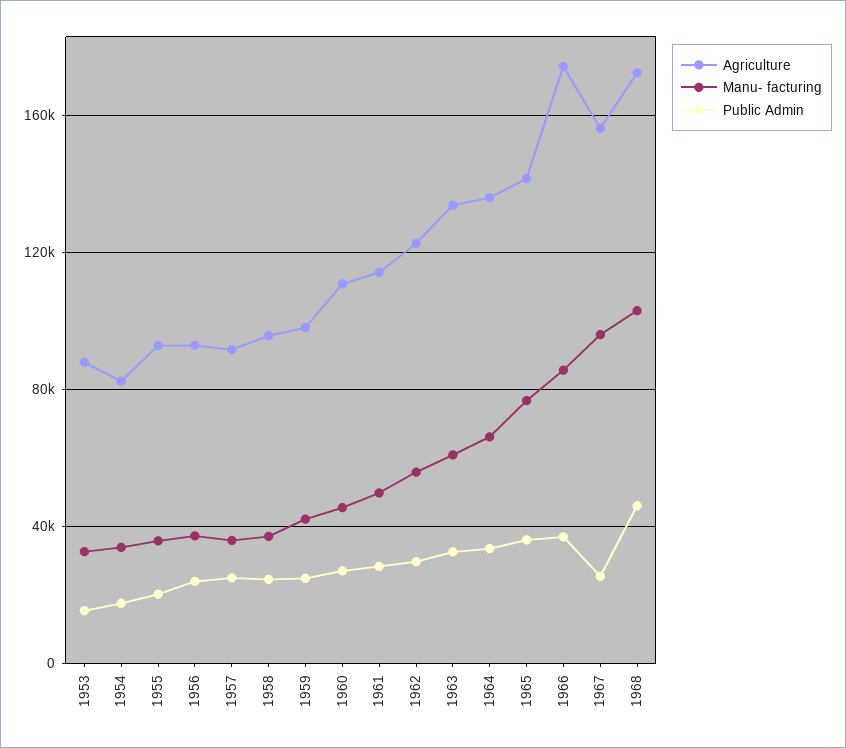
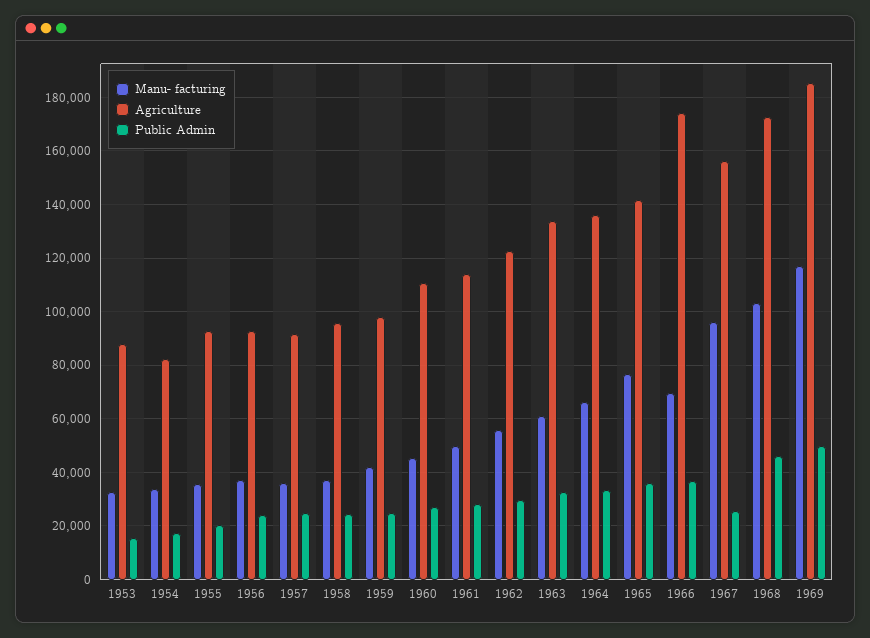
Manu- facturing, 1966: 85000 -> 70000
Manu- facturing, 1969: none -> 117500
Agriculture, 1969: none -> 185000
Public Admin, 1969: none -> 50000

